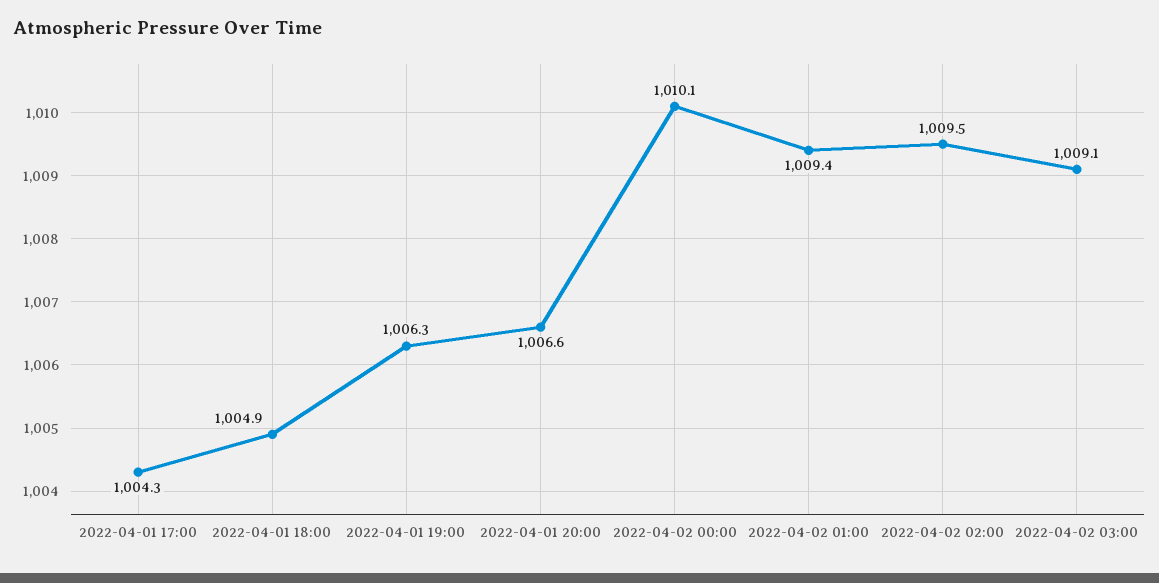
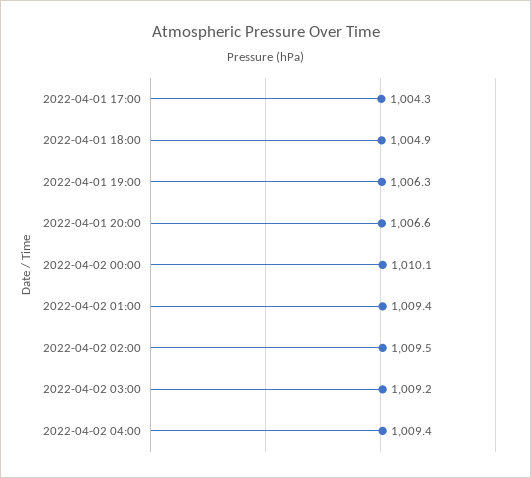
2022-04-02 03:00: 1009.1 -> 1009.2
2022-04-02 04:00: none -> 1009.4

